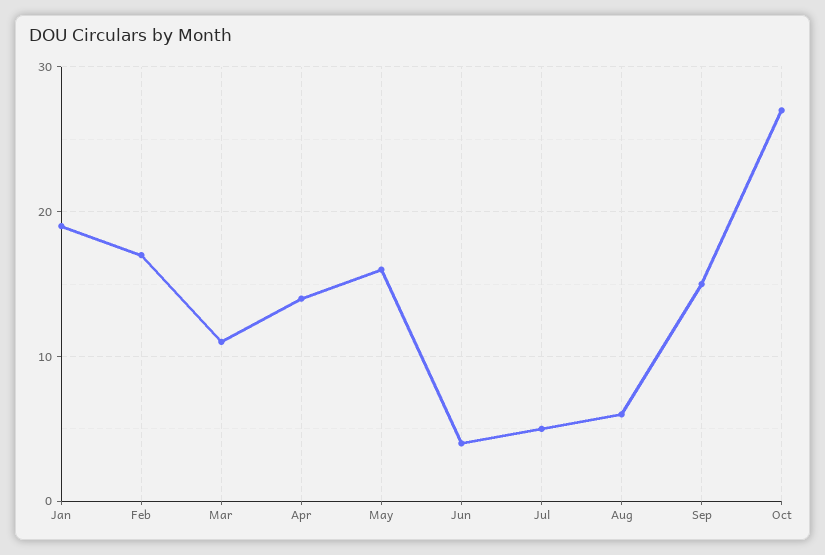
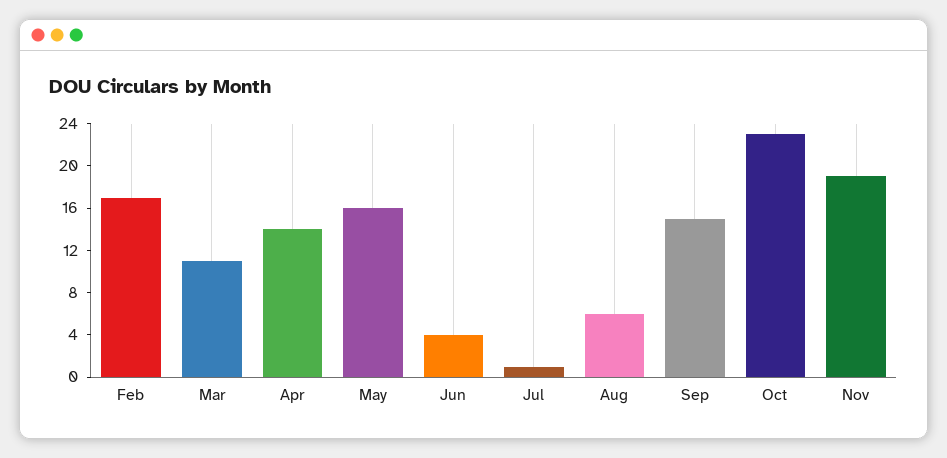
Jan: 19 -> none
Jul: 5 -> 1
Oct: 27 -> 23
Nov: none -> 19

